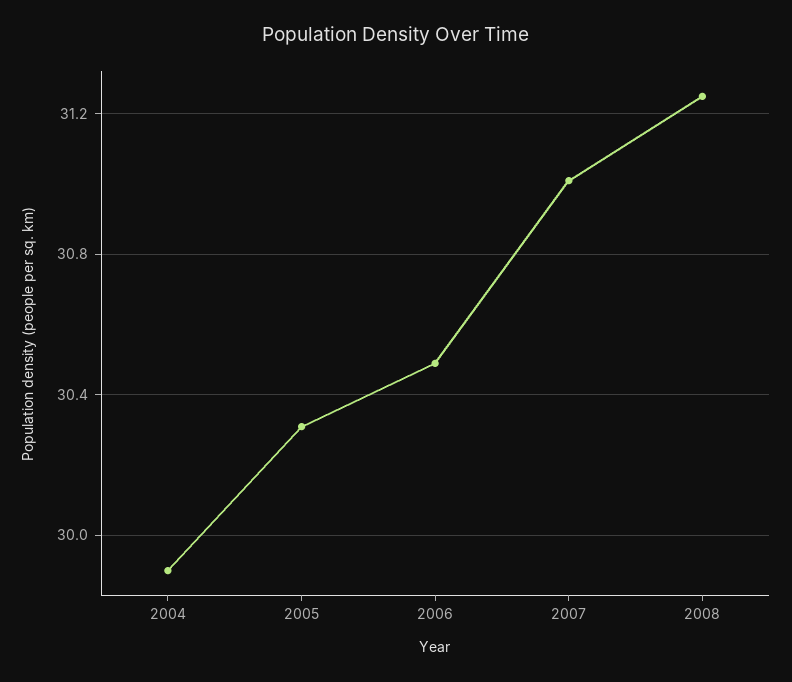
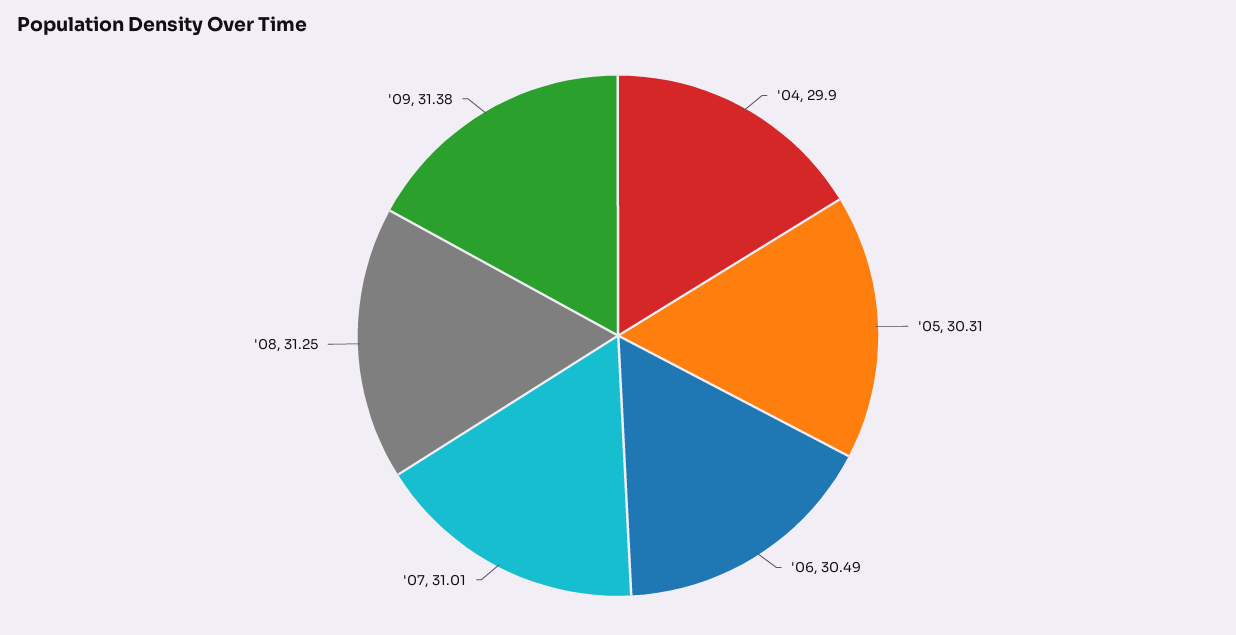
'09: none -> 31.38

